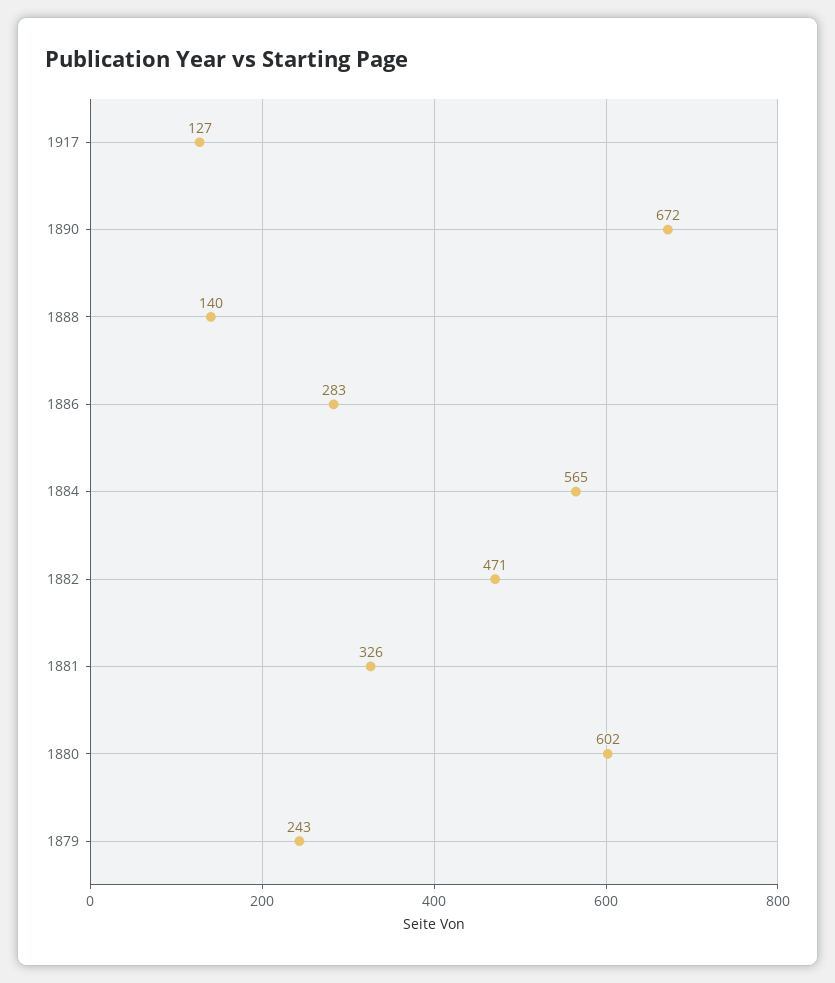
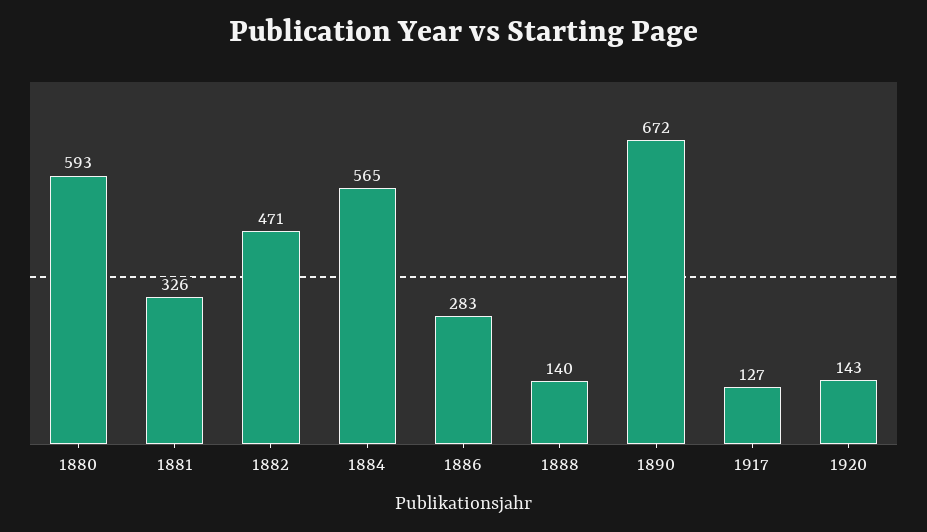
1880: 602 -> 593
1879: 243 -> none
1920: none -> 143

